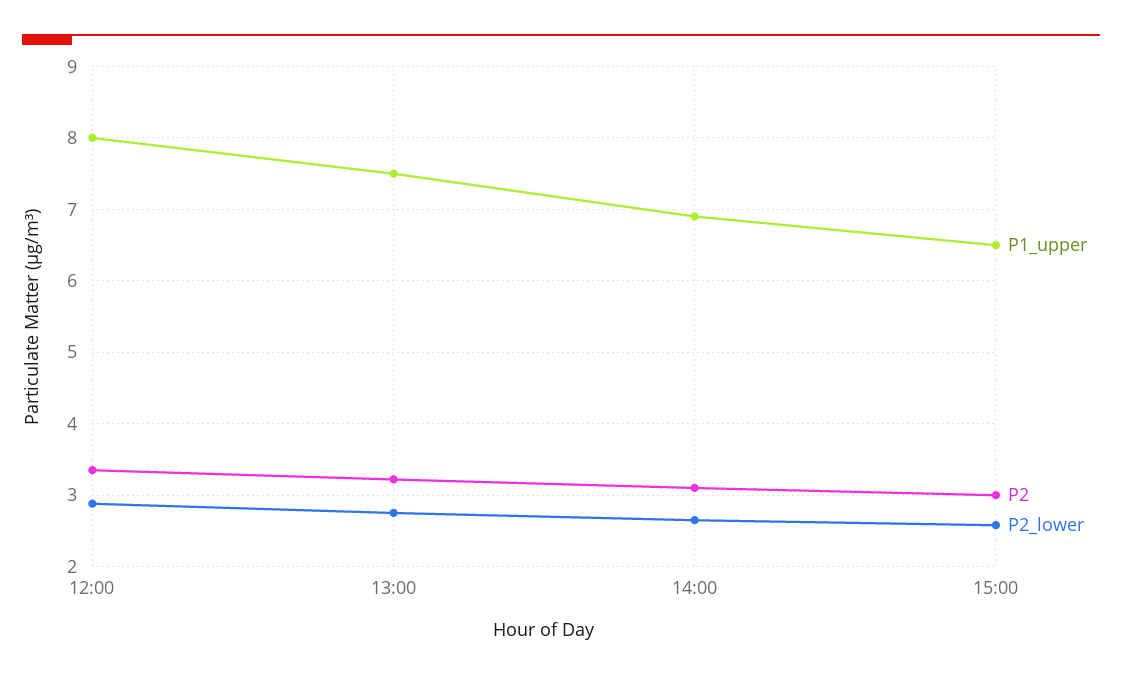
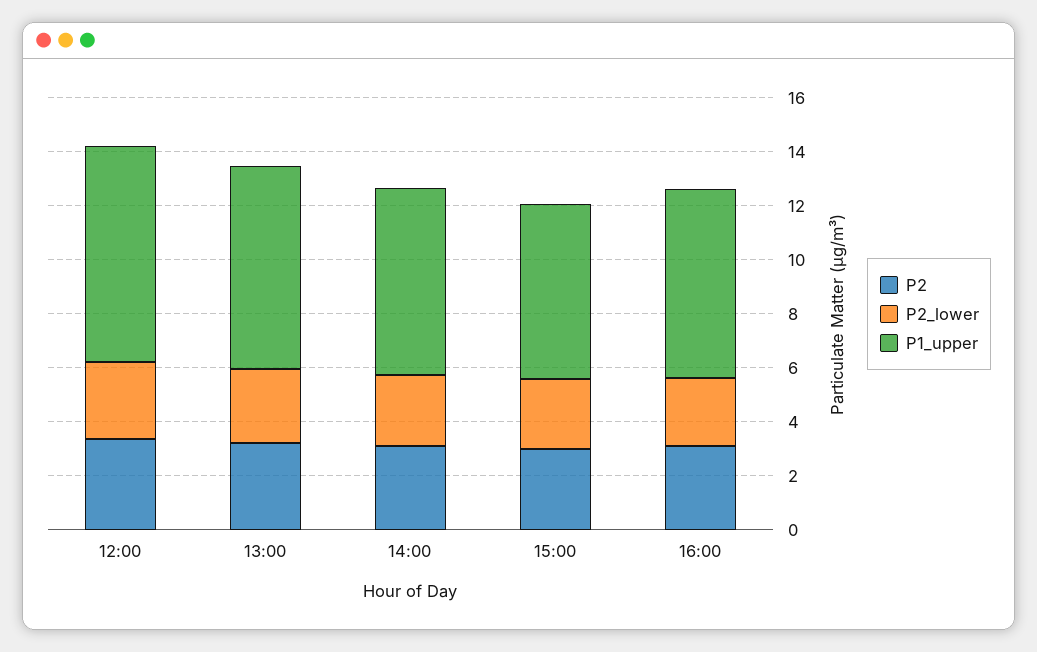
P2, 16:00: none -> 3
P2_lower, 16:00: none -> 2.5
P1_upper, 16:00: none -> 7

